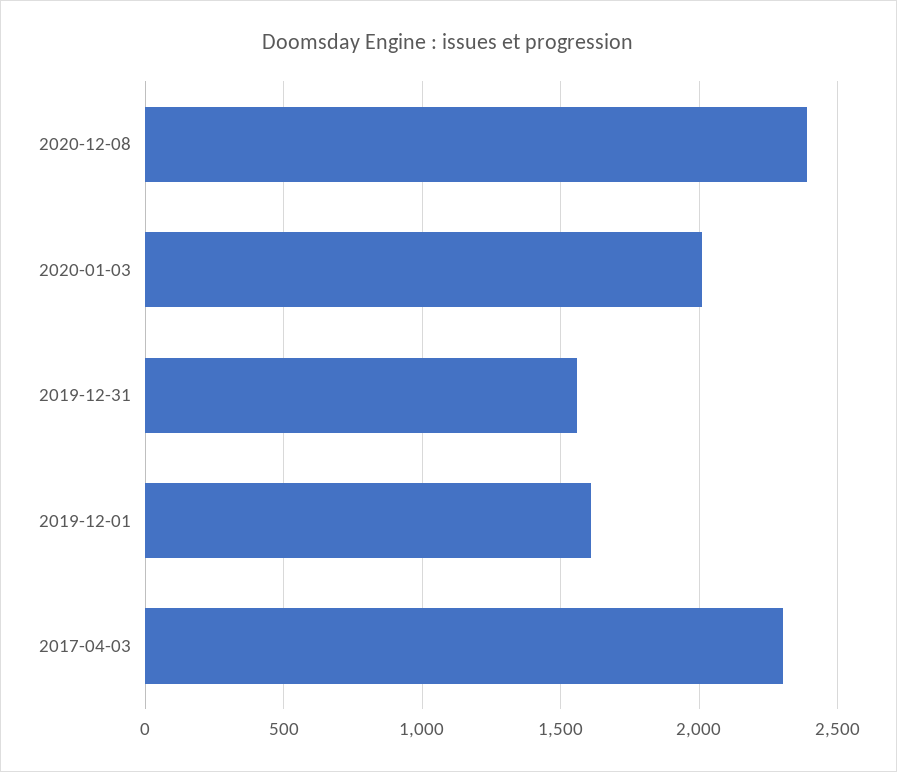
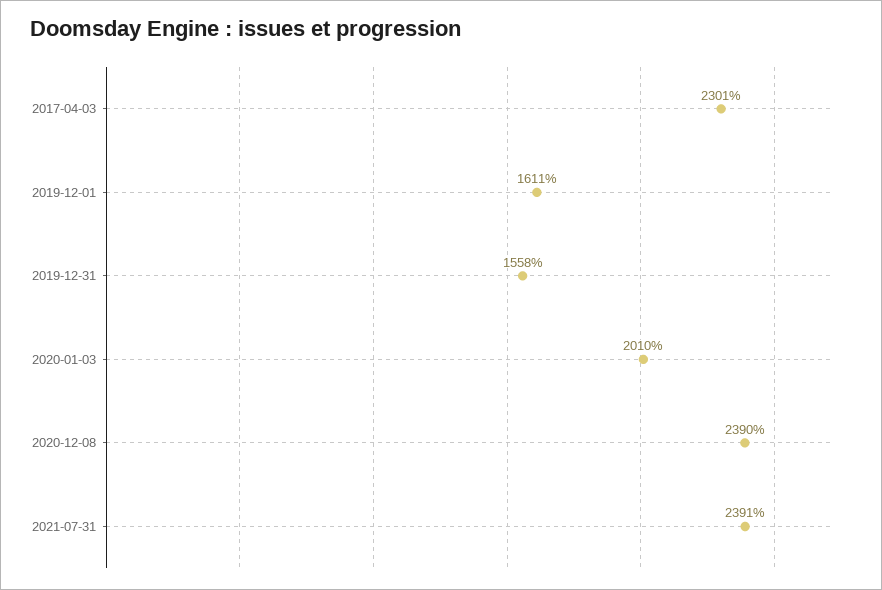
2021-07-31: none -> 2391

